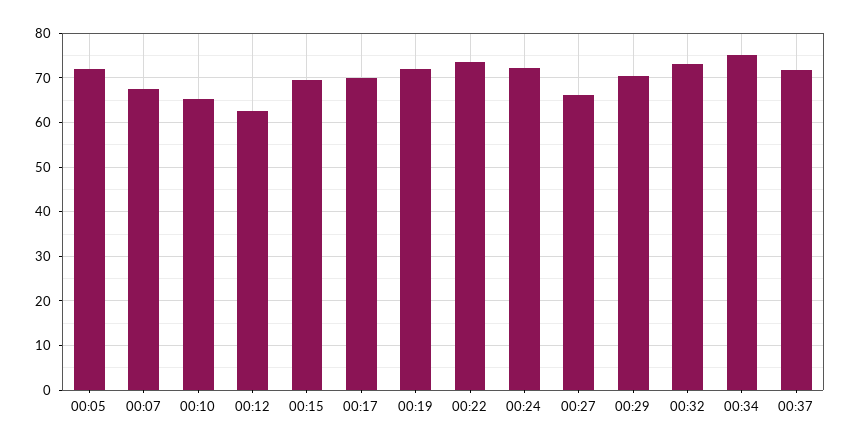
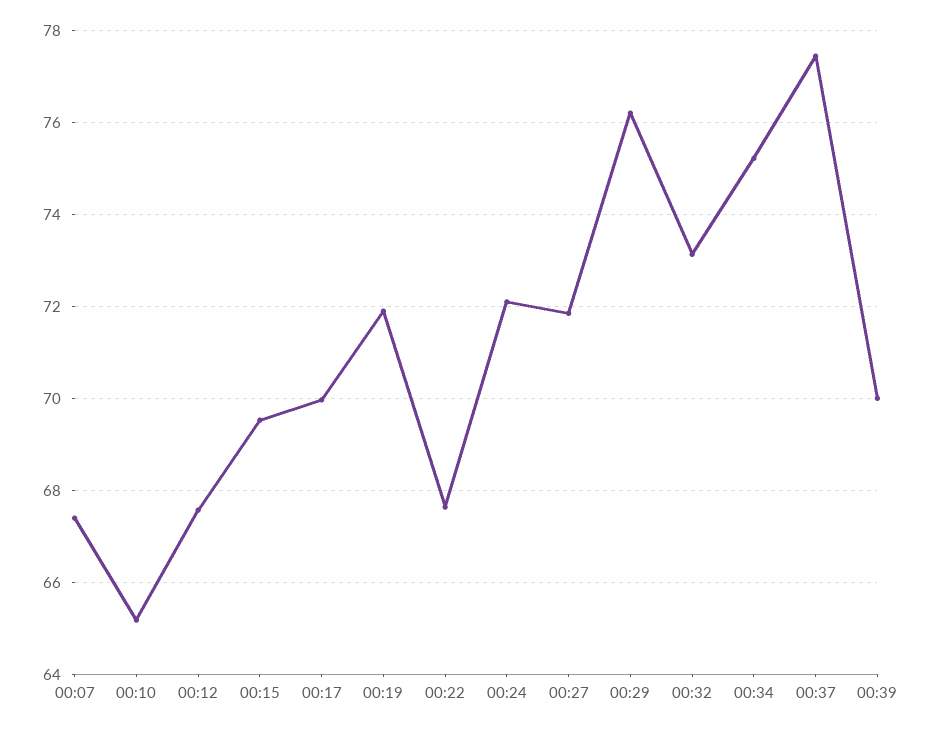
00:05: 72 -> none
00:12: 62 -> 67.6
00:22: 74 -> 67.6
00:27: 66 -> 71.8
00:29: 70 -> 76.2
00:37: 72 -> 77.4
00:39: none -> 70

